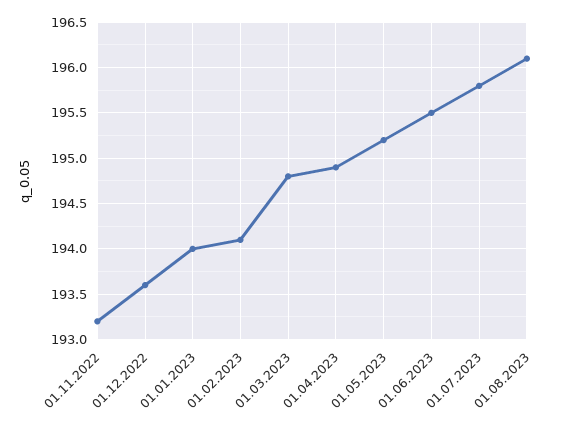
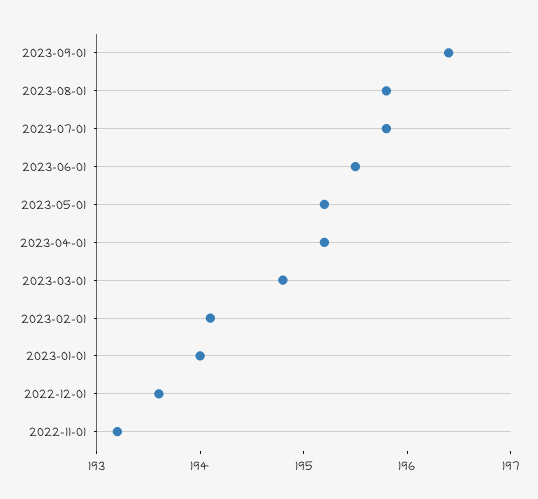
01.04.2023: 194.9 -> 195.2
01.08.2023: 196.1 -> 195.8
2023-09-01: none -> 196.4

